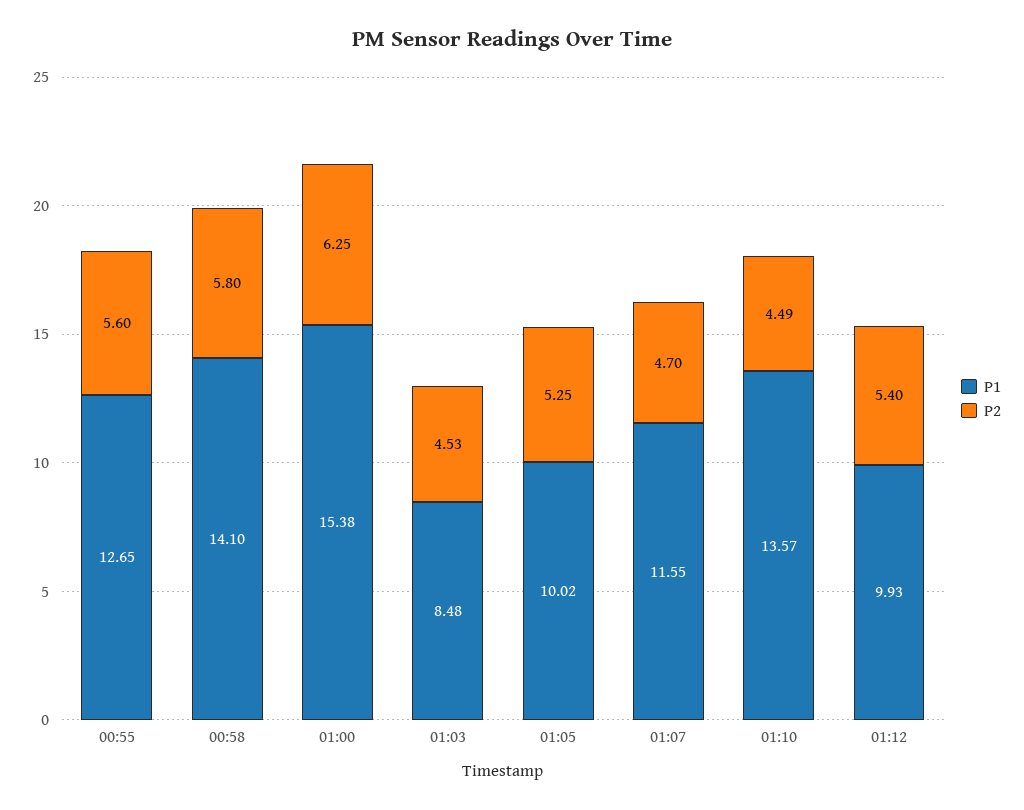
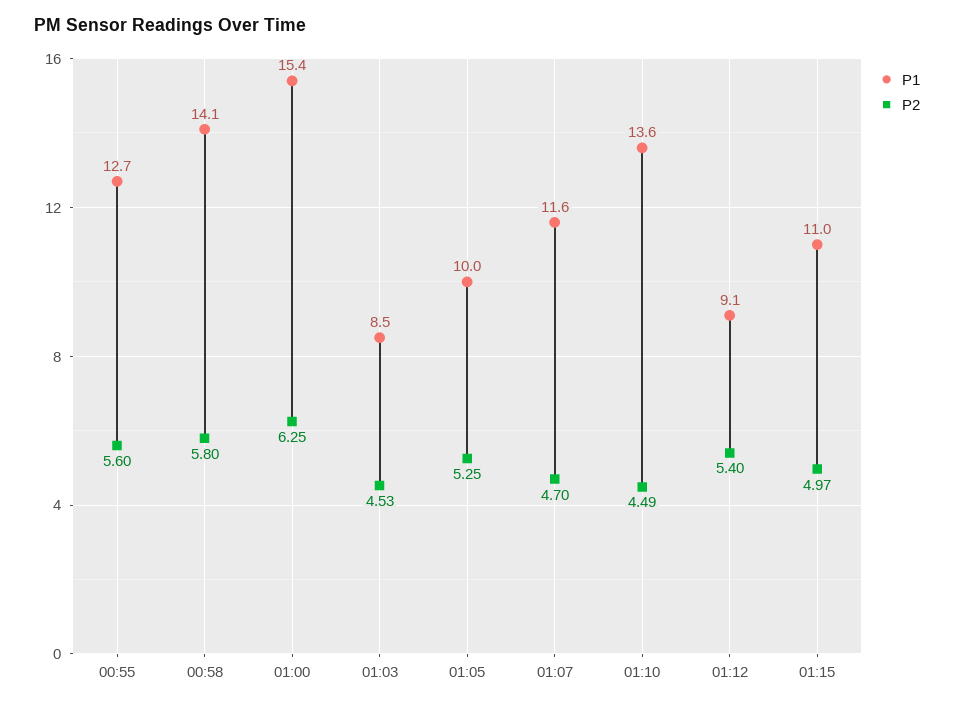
P1, 01:12: 9.93 -> 9.1
P1, 01:15: none -> 11
P2, 01:15: none -> 4.97

